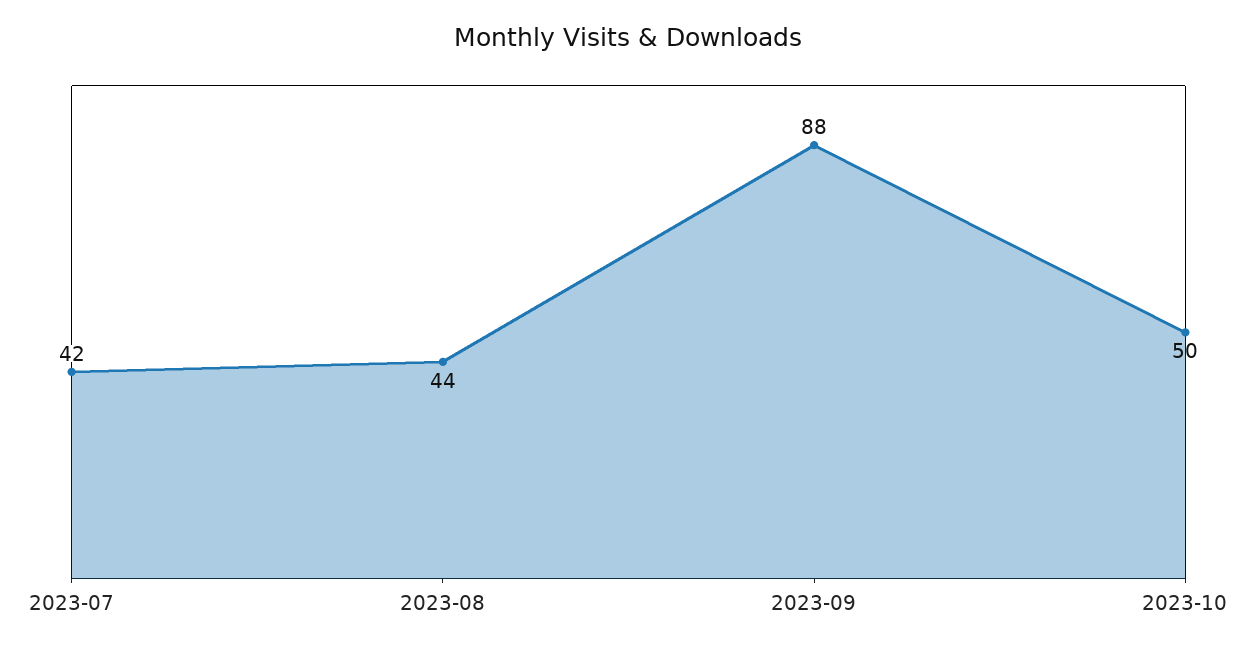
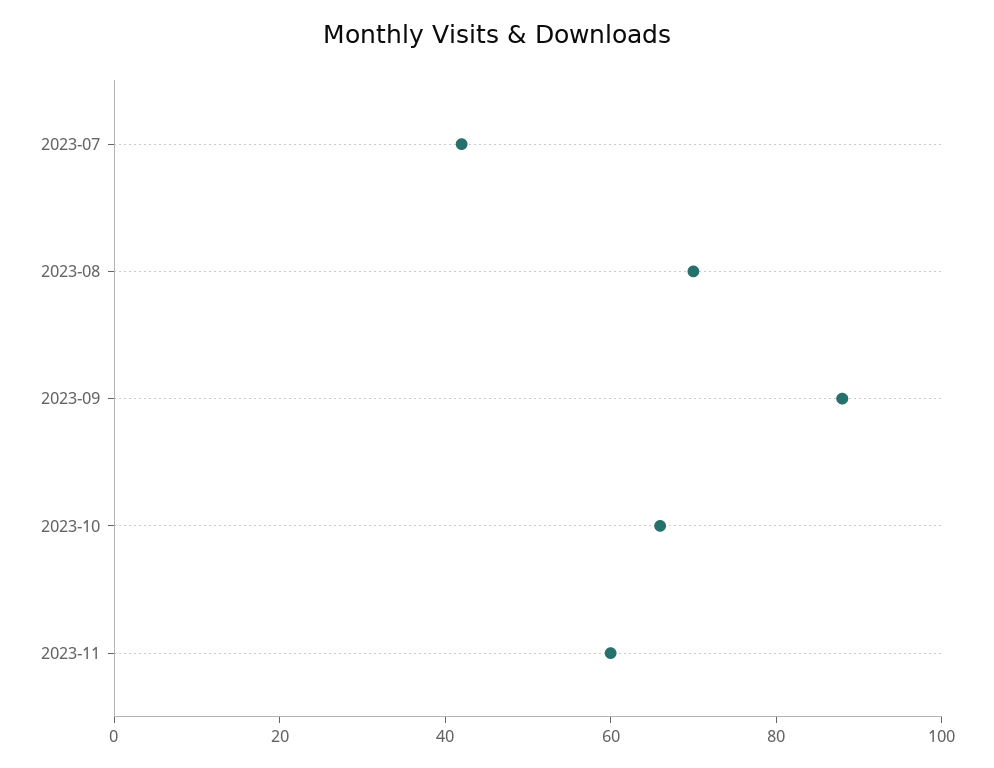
2023-08: 44 -> 70
2023-10: 50 -> 65
2023-11: none -> 60

